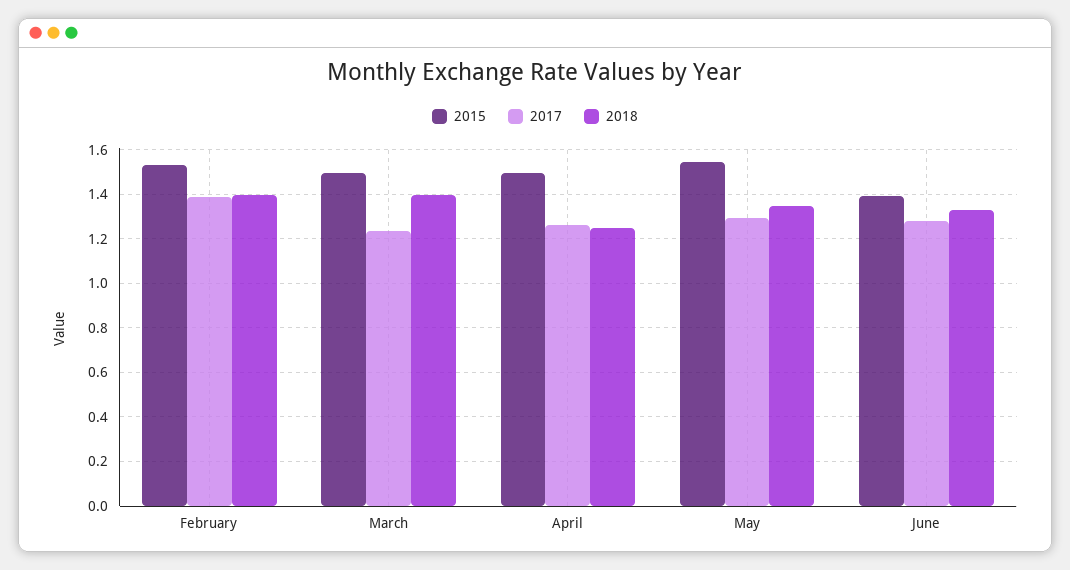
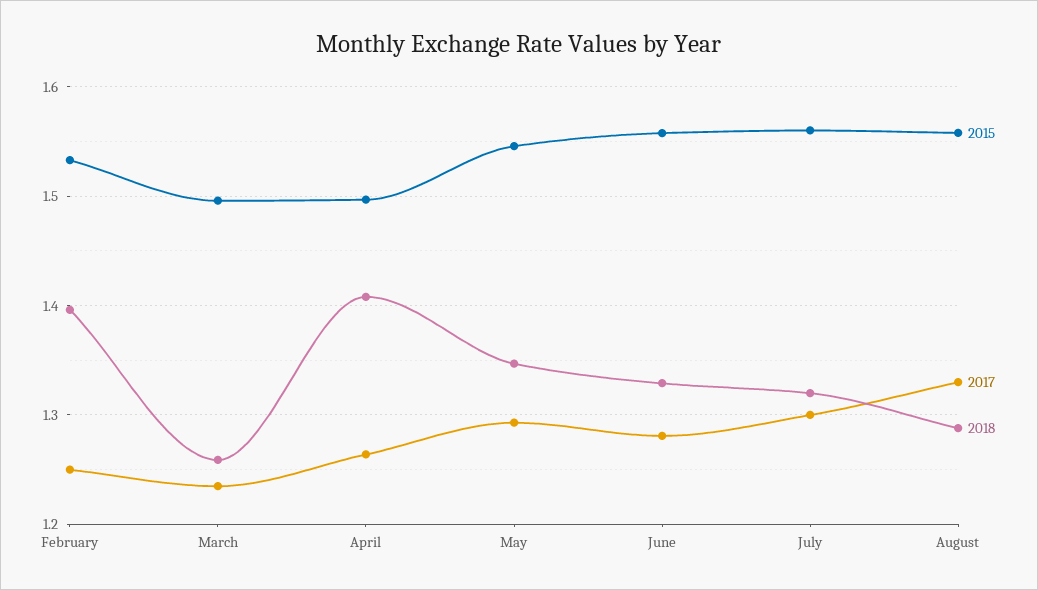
2017, February: 1.4 -> 1.25
2018, March: 1.4 -> 1.26
2018, April: 1.25 -> 1.41
2015, June: 1.4 -> 1.56
2015, July: none -> 1.56
2017, July: none -> 1.3
2018, July: none -> 1.32
2015, August: none -> 1.56
2017, August: none -> 1.33
2018, August: none -> 1.29

